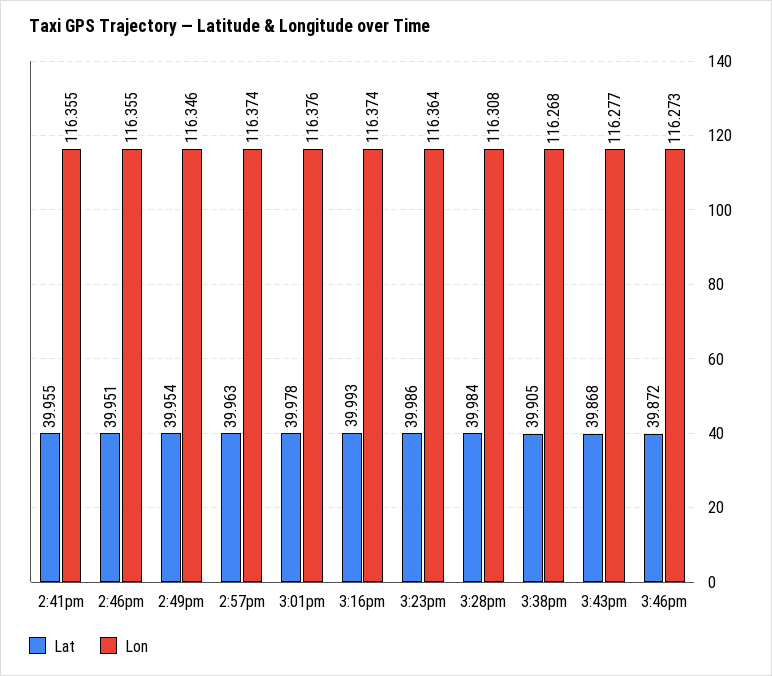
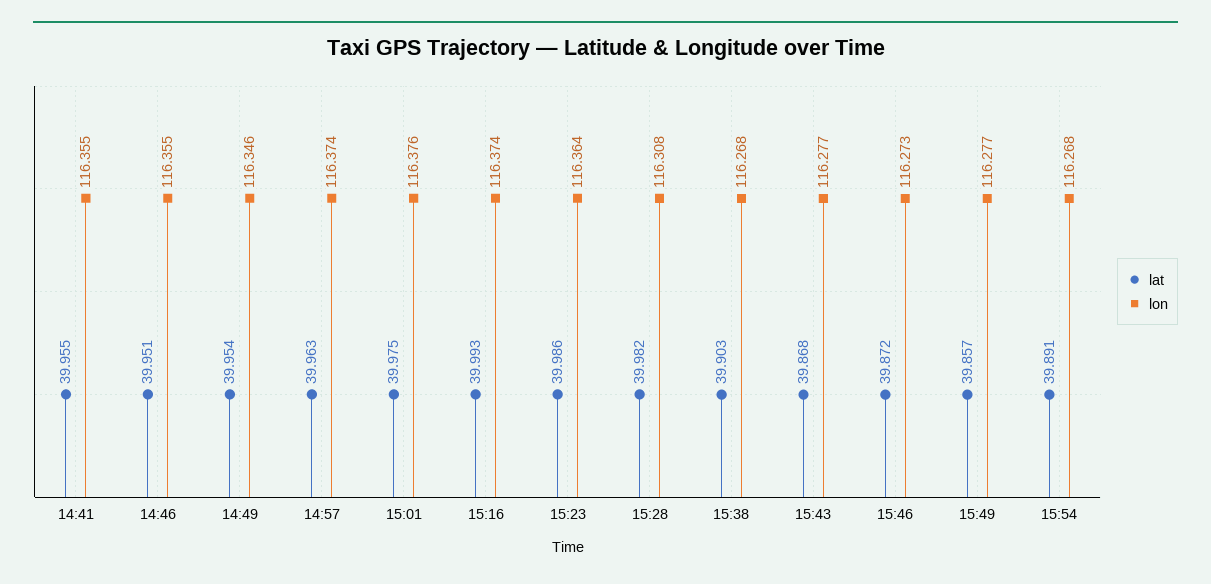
Lat, 3:01pm: 39.978 -> 39.975
Lat, 3:28pm: 39.984 -> 39.982
Lat, 3:38pm: 39.905 -> 39.903
Lat, 15:49: none -> 39.857
Lon, 15:49: none -> 116.277
Lat, 15:54: none -> 39.891
Lon, 15:54: none -> 116.268

